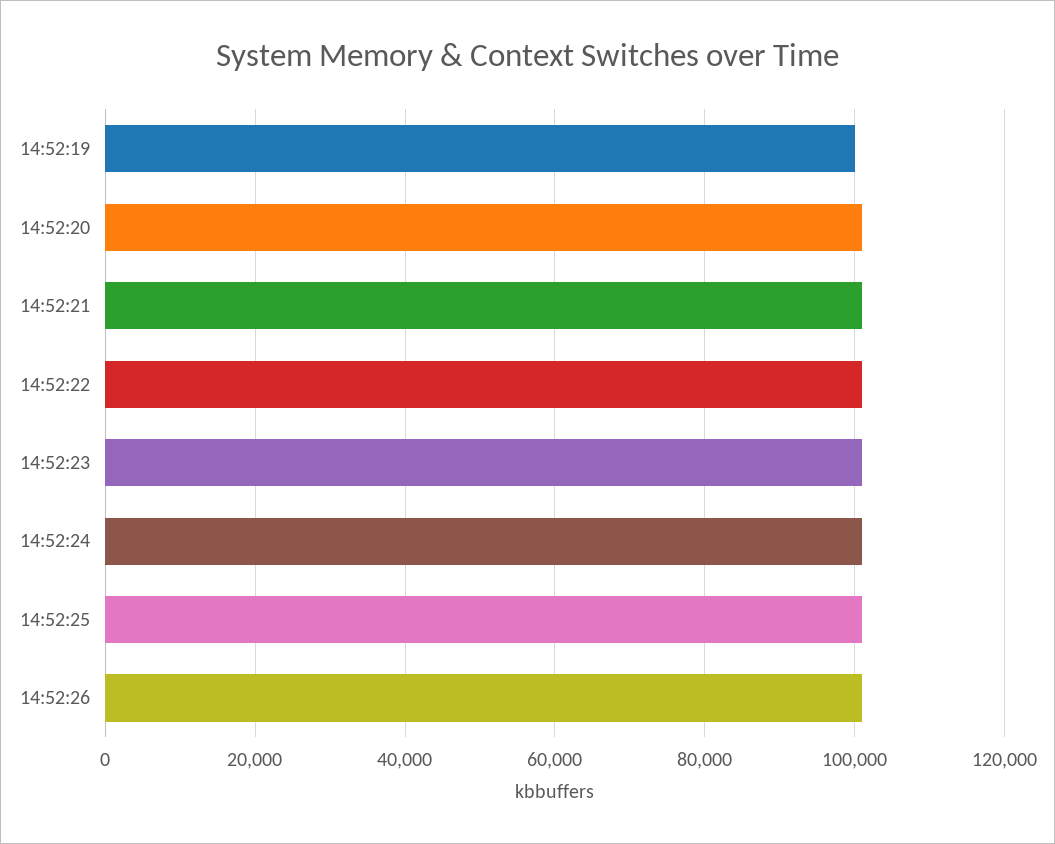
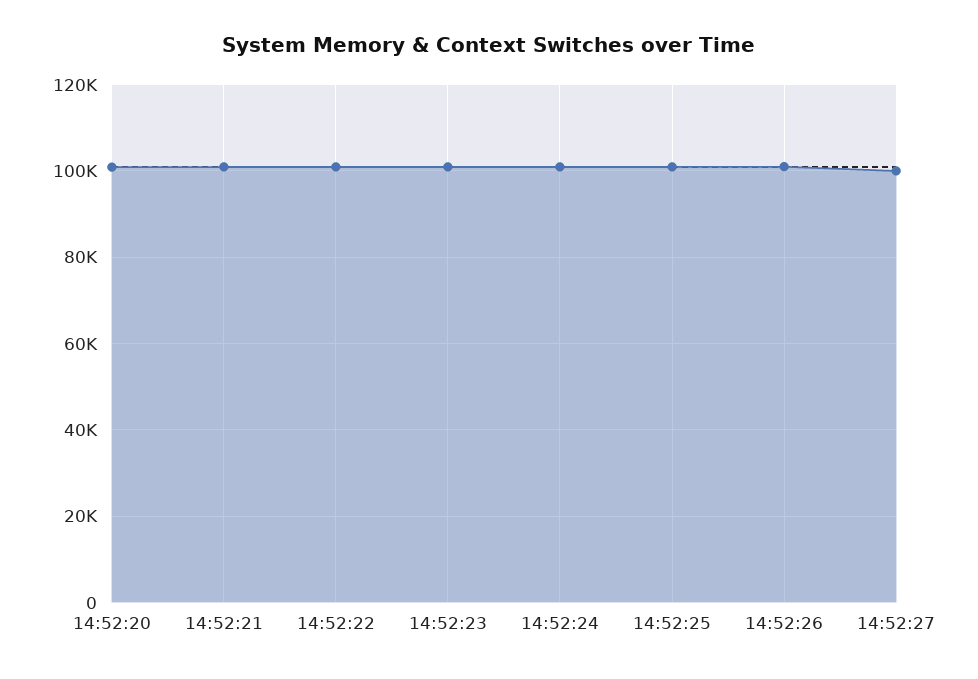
14:52:19: 100000 -> none
14:52:27: none -> 100000

